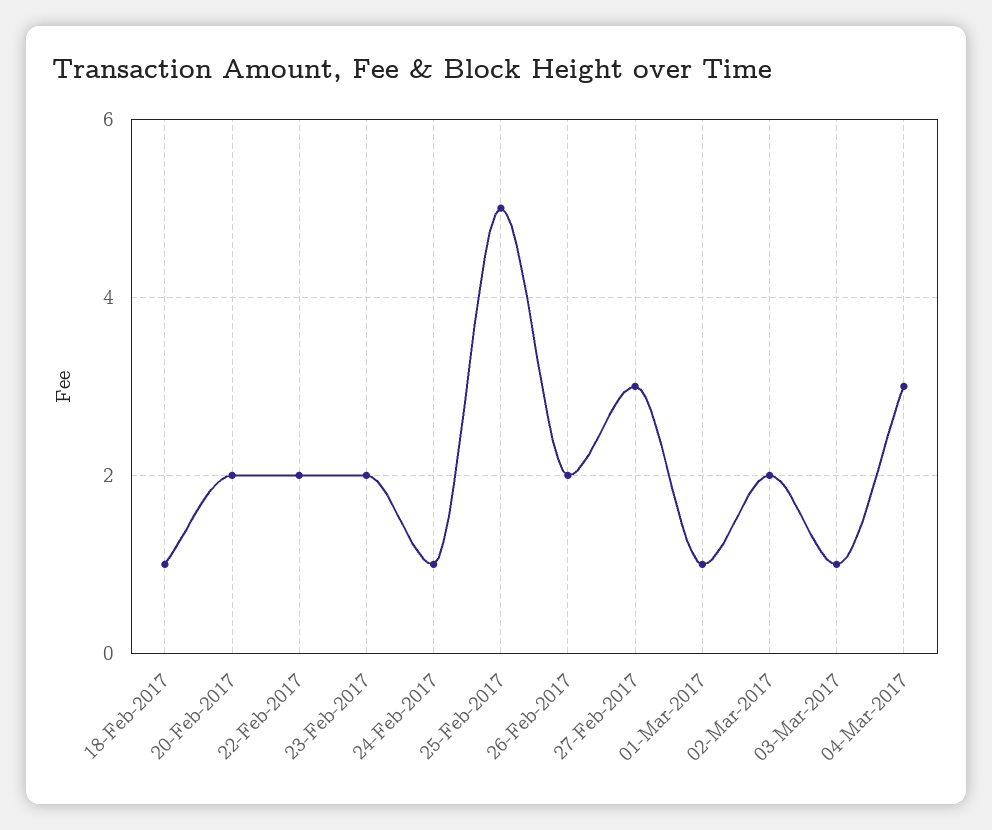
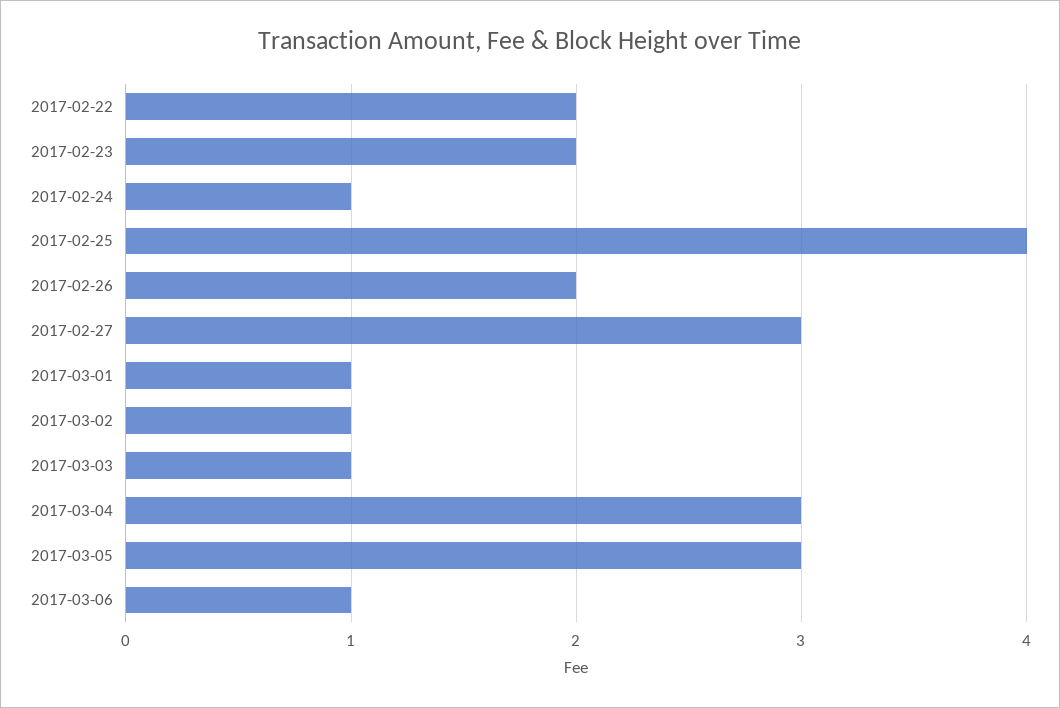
18-Feb-2017: 1 -> none
20-Feb-2017: 2 -> none
25-Feb-2017: 5 -> 4
02-Mar-2017: 2 -> 1
2017-03-05: none -> 3
2017-03-06: none -> 1

